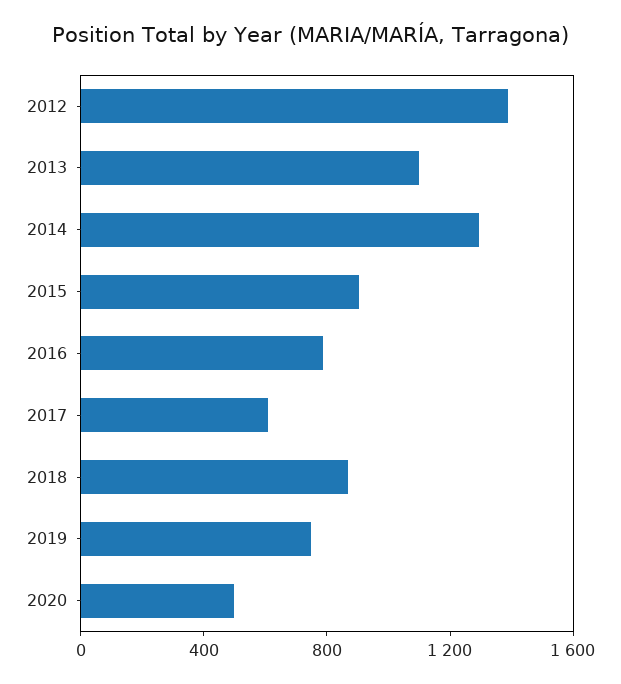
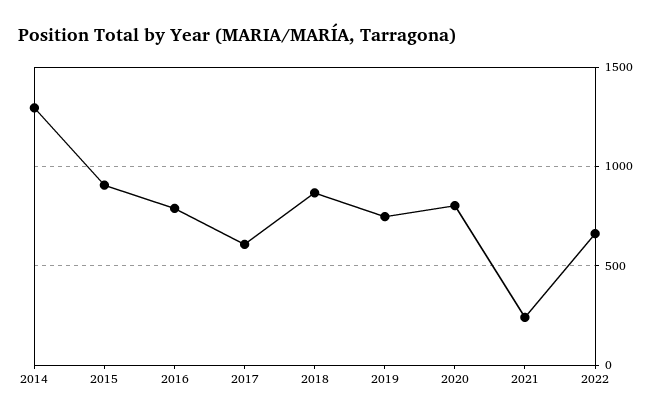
2012: 1400 -> none
2013: 1100 -> none
2020: 500 -> 800
2021: none -> 250
2022: none -> 650

